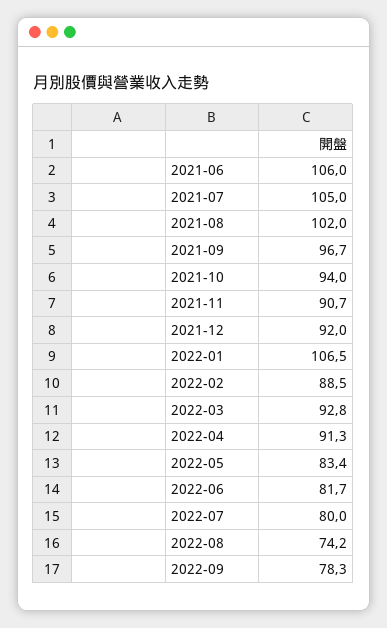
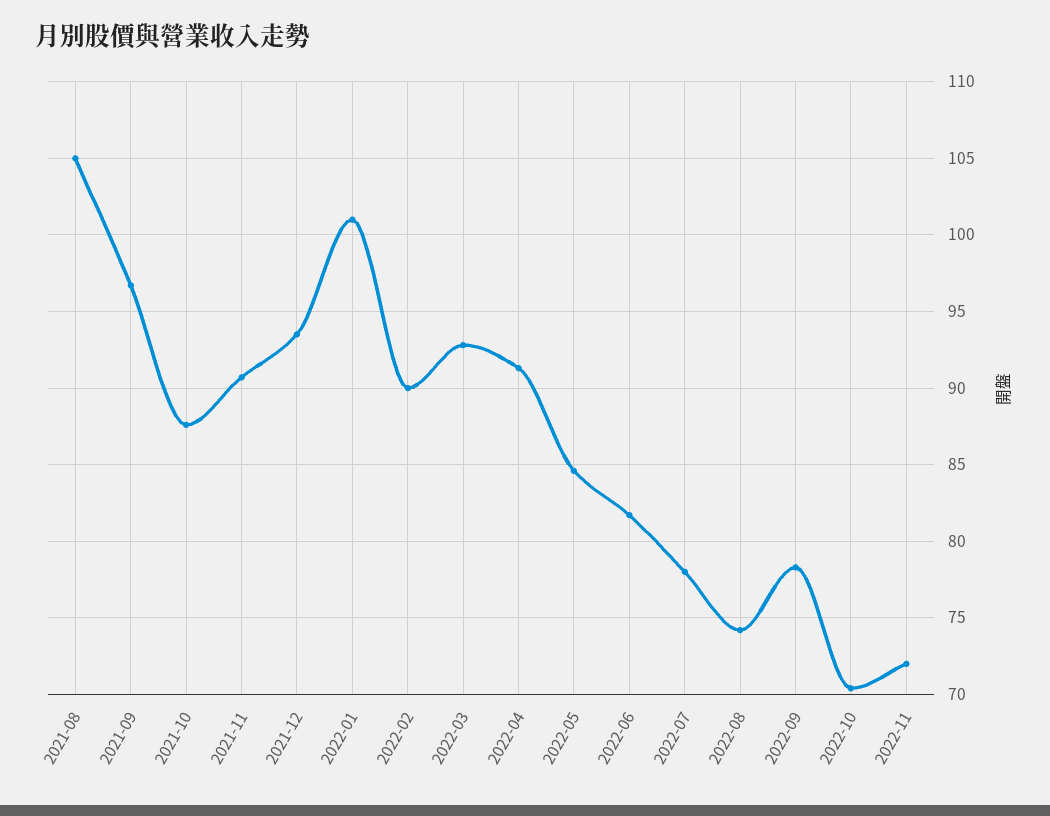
2021-06: 106 -> none
2021-07: 105 -> none
2021-08: 102 -> 105
2021-10: 94 -> 87.5
2021-12: 92 -> 93.5
2022-01: 106.5 -> 101
2022-02: 88.5 -> 90
2022-05: 83.4 -> 84.5
2022-07: 80 -> 78
2022-10: none -> 70.5
2022-11: none -> 72

